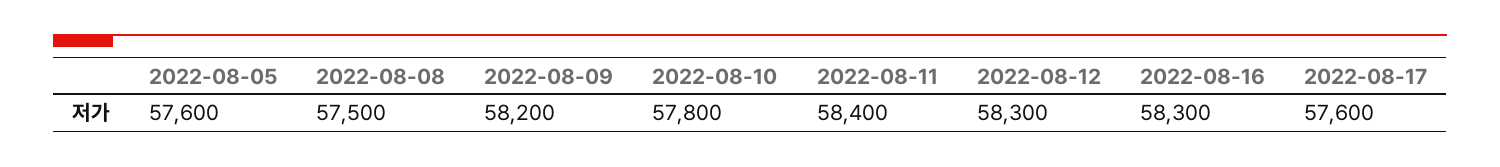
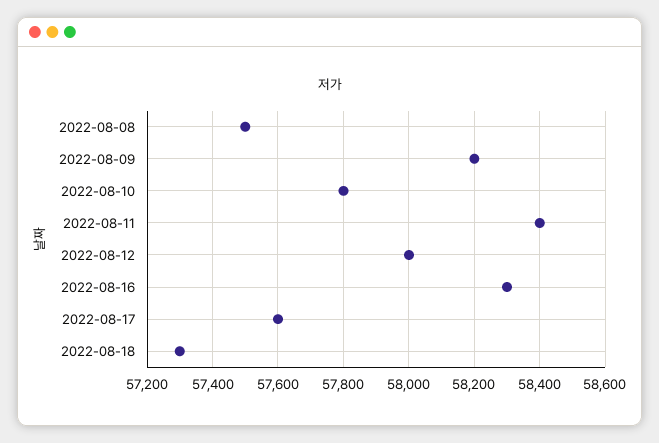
2022-08-05: 57600 -> none
2022-08-12: 58300 -> 58000
2022-08-18: none -> 57300

